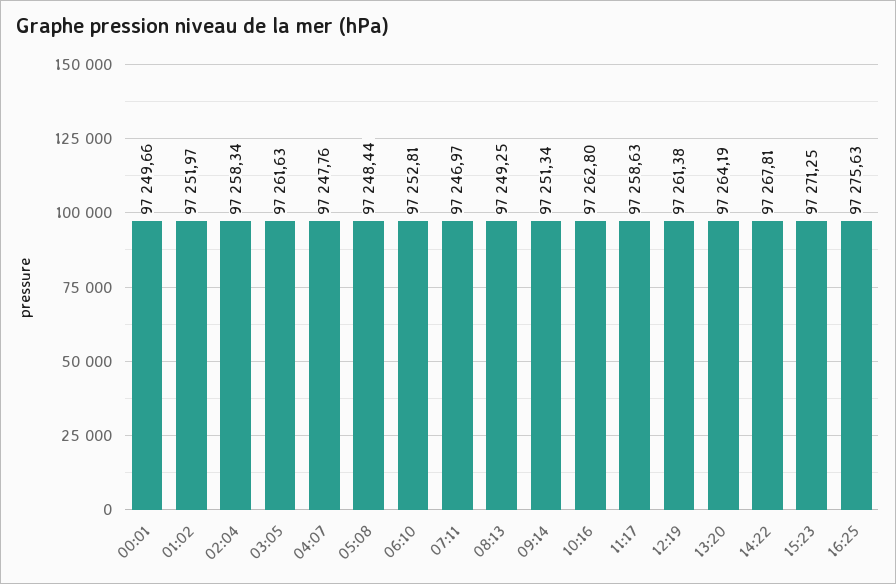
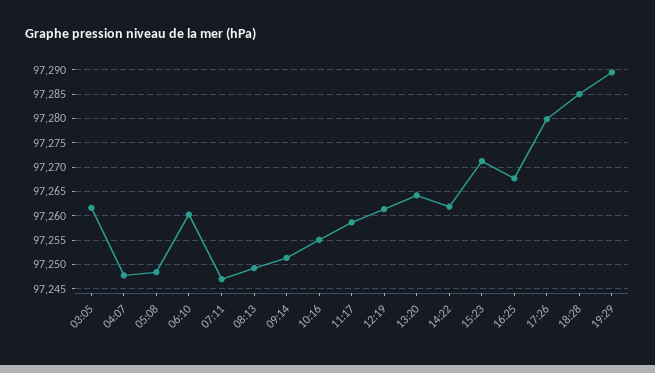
00:01: 97249.66 -> none
01:02: 97251.97 -> none
02:04: 97258.34 -> none
06:10: 97252.81 -> 97260
10:16: 97262.8 -> 97255
14:22: 97267.81 -> 97262.5
16:25: 97275.63 -> 97267.5
17:26: none -> 97280
18:28: none -> 97285
19:29: none -> 97290

